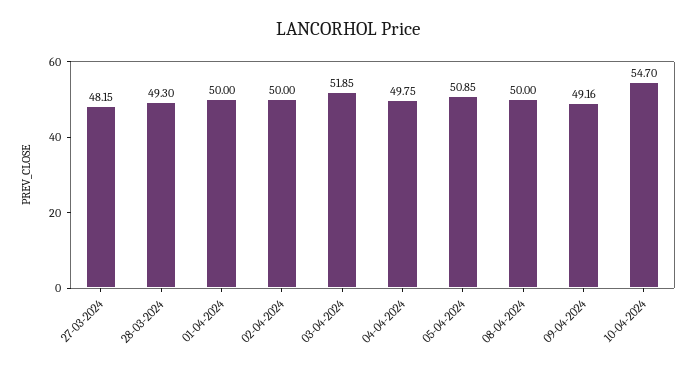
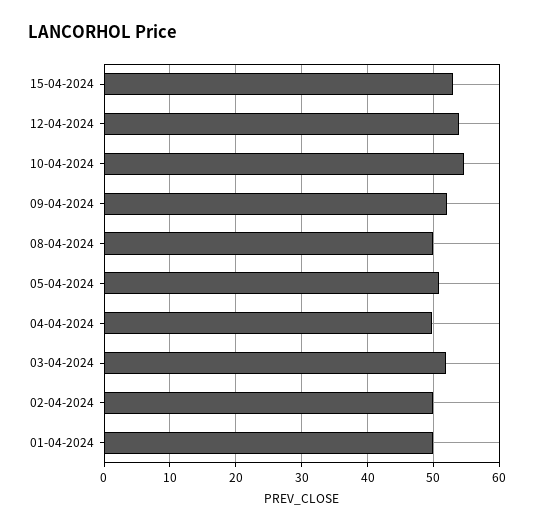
27-03-2024: 48.15 -> none
28-03-2024: 49.3 -> none
09-04-2024: 49.16 -> 52
15-04-2024: none -> 53
12-04-2024: none -> 54

